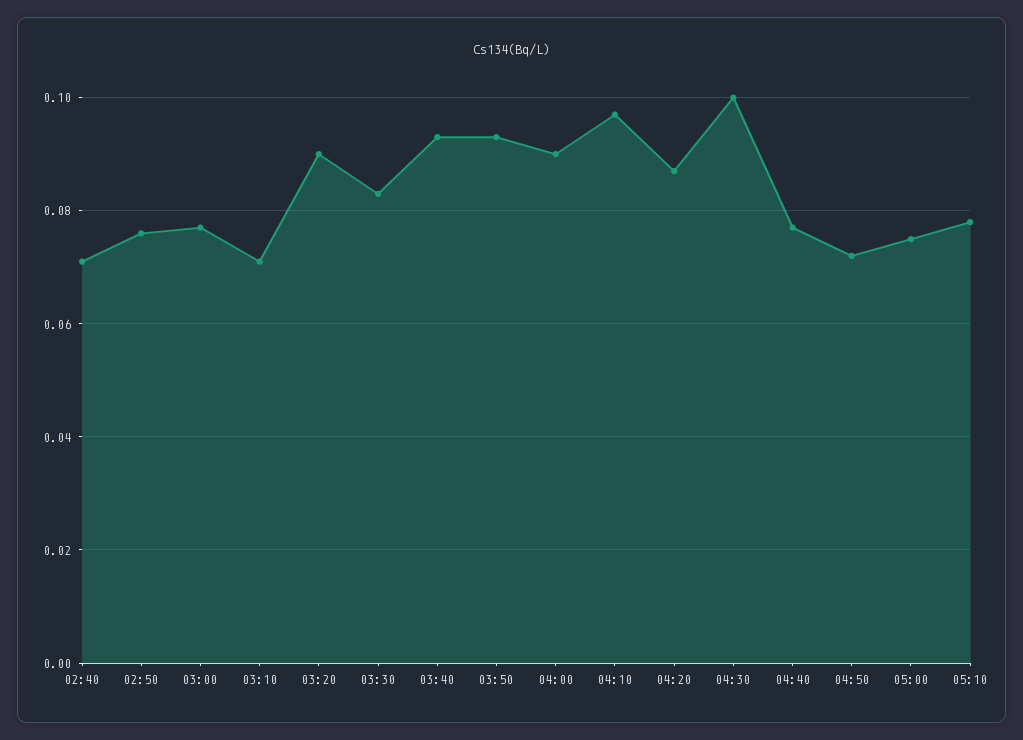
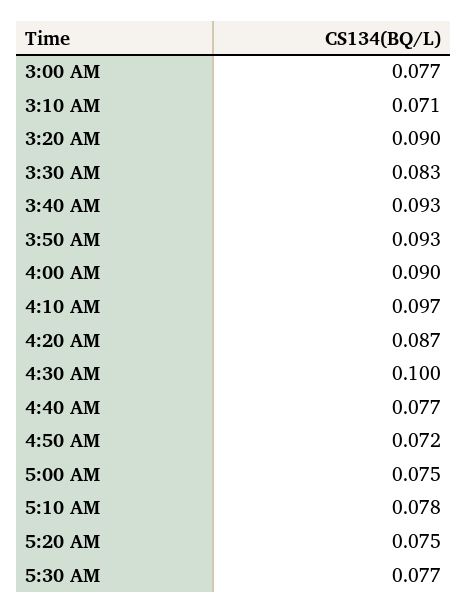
02:40: 0.07 -> none
02:50: 0.075 -> none
5:20 AM: none -> 0.075
5:30 AM: none -> 0.077

